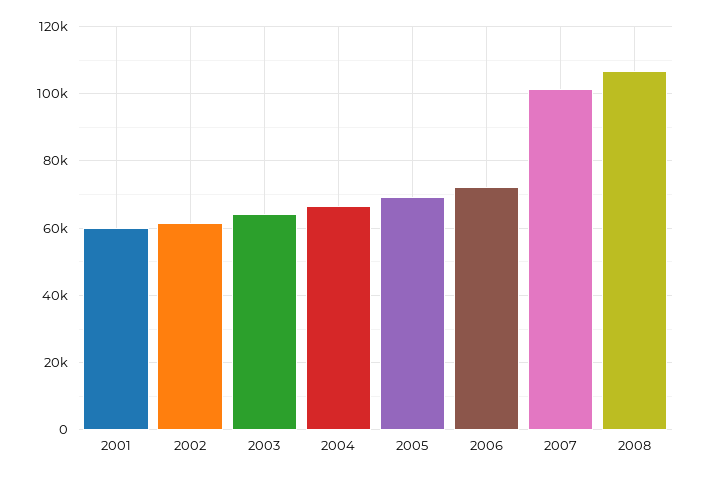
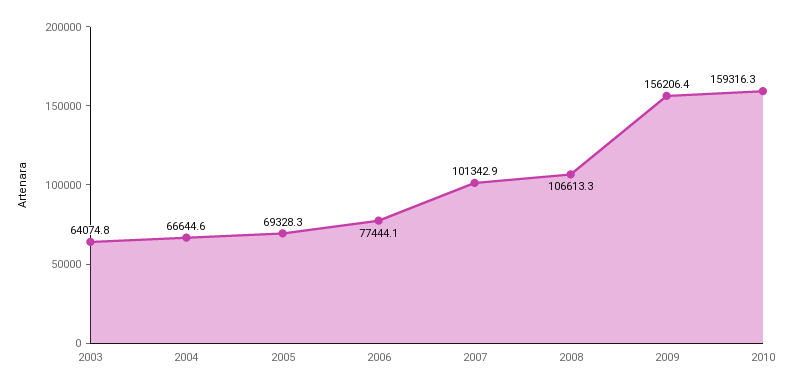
2001: 60000 -> none
2002: 62000 -> none
2006: 72000 -> 77444.1
2009: none -> 156206.4
2010: none -> 159316.3

